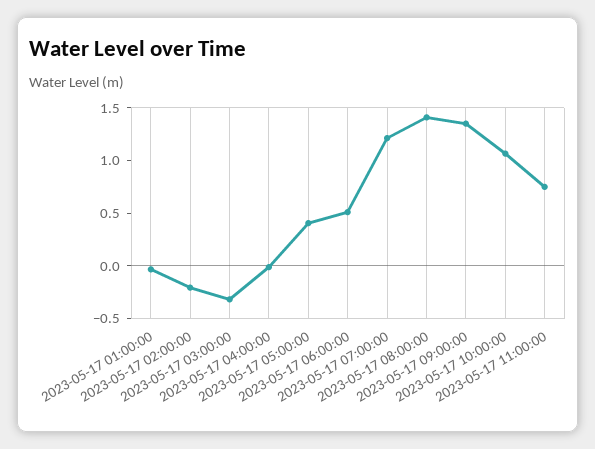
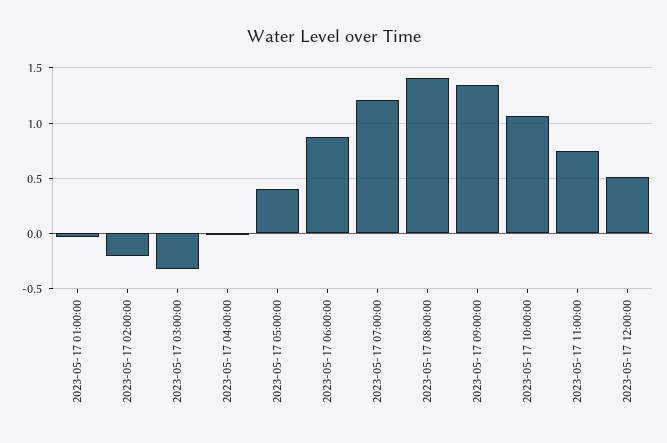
2023-05-17 06:00:00: 0.5 -> 0.9
2023-05-17 12:00:00: none -> 0.5

